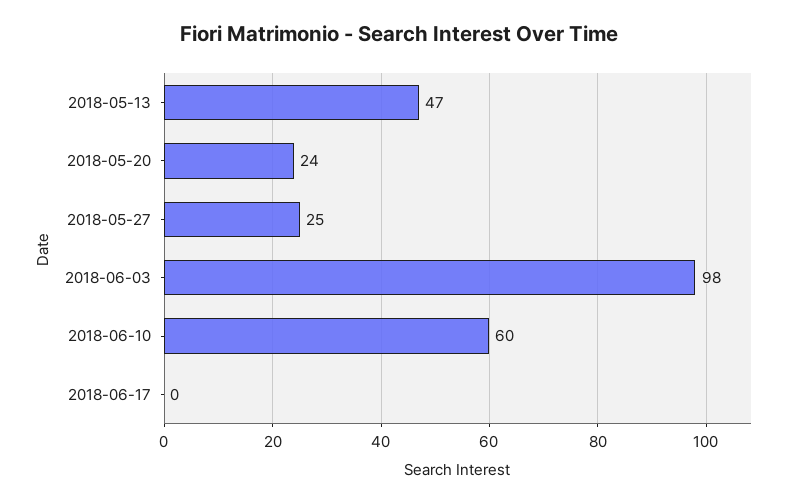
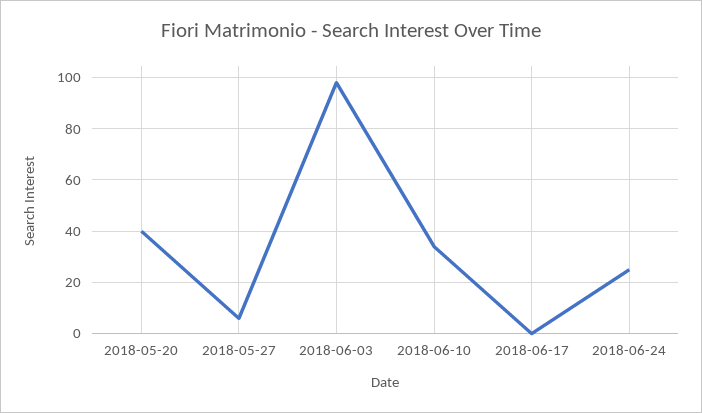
2018-05-13: 47 -> none
2018-05-20: 24 -> 40
2018-05-27: 25 -> 5
2018-06-10: 60 -> 35
2018-06-24: none -> 25

